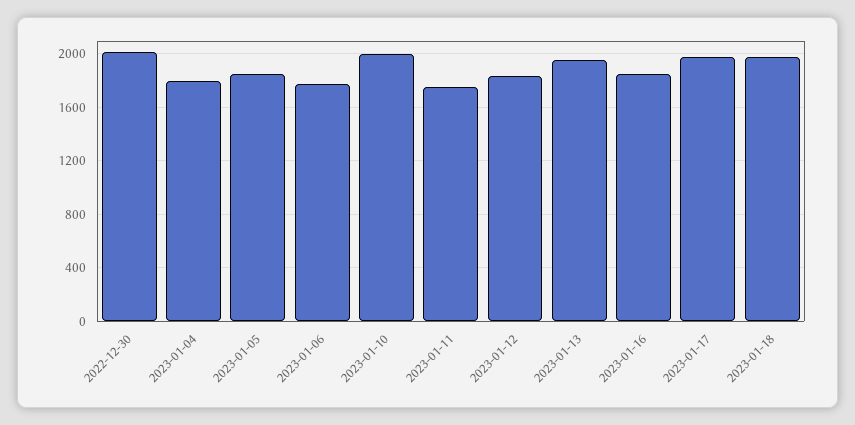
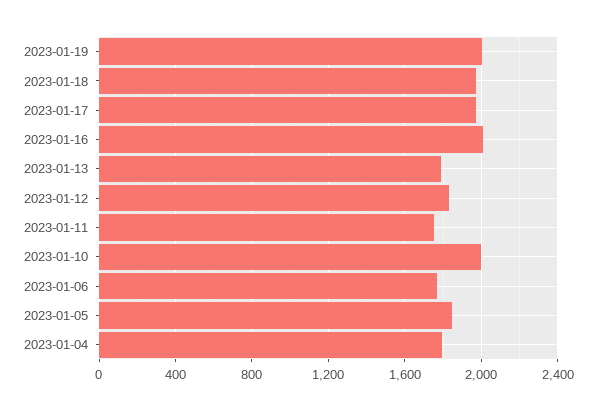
2022-12-30: 2000 -> none
2023-01-13: 1950 -> 1800
2023-01-16: 1850 -> 2000
2023-01-19: none -> 2000

